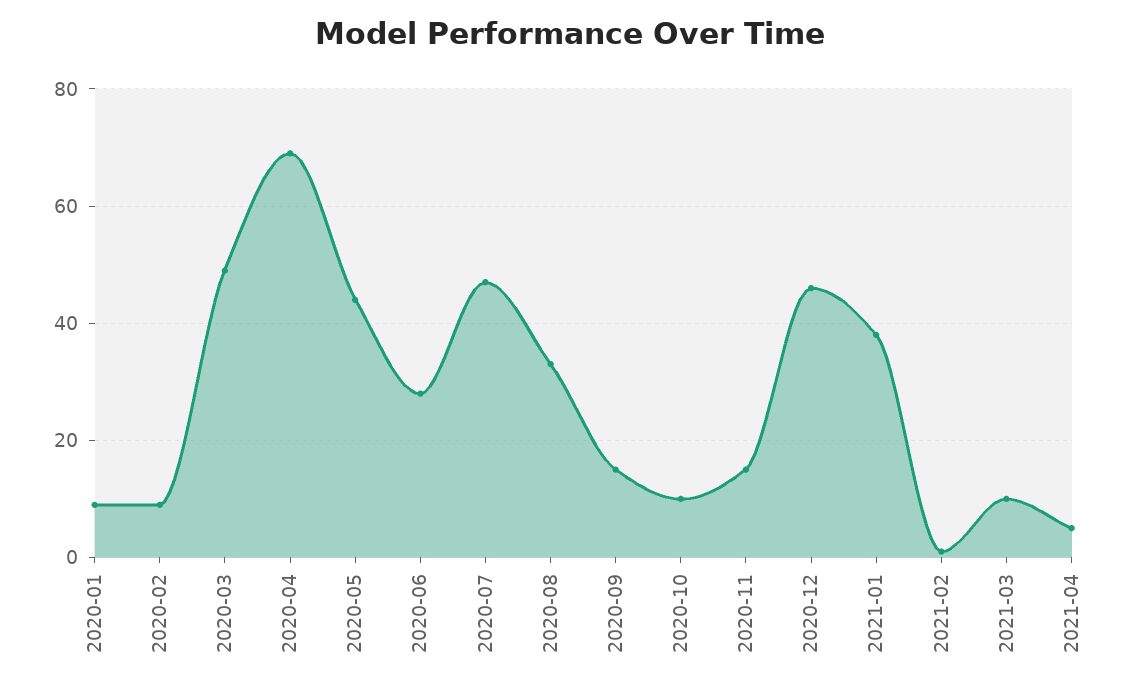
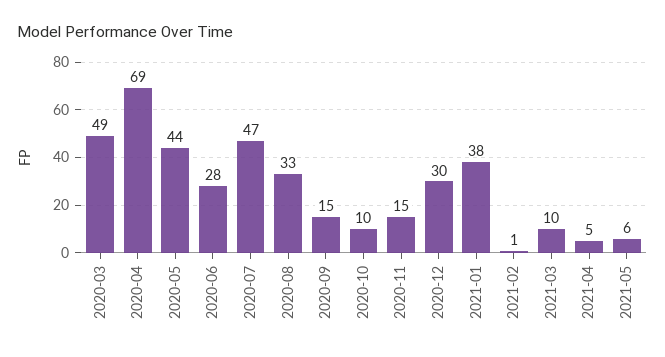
2020-01: 10 -> none
2020-02: 10 -> none
2020-12: 45 -> 30
2021-05: none -> 6

